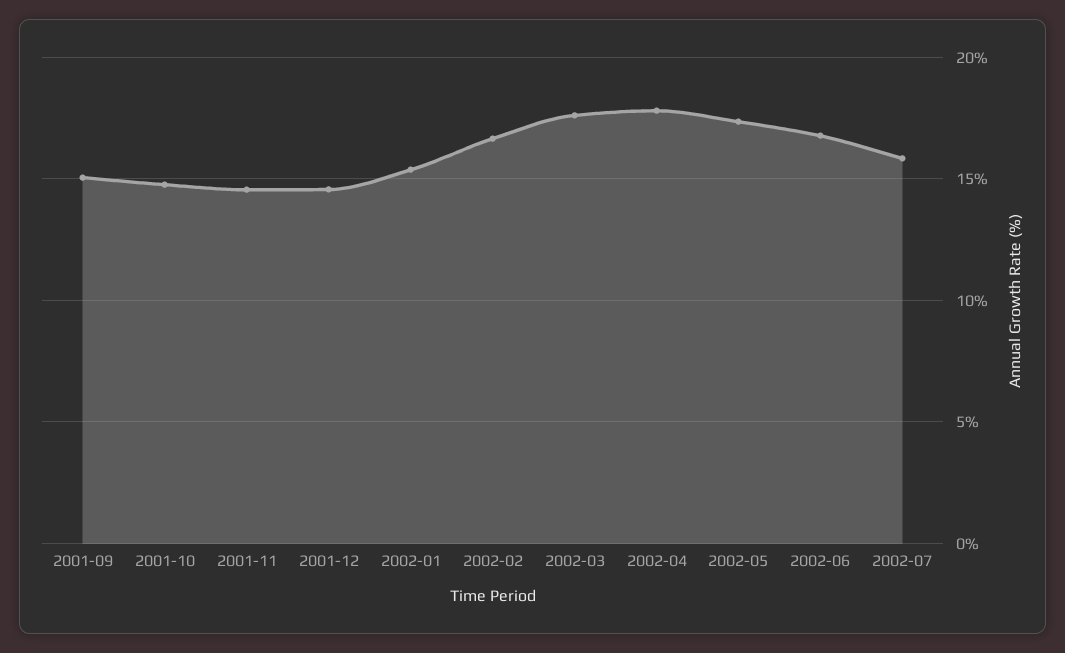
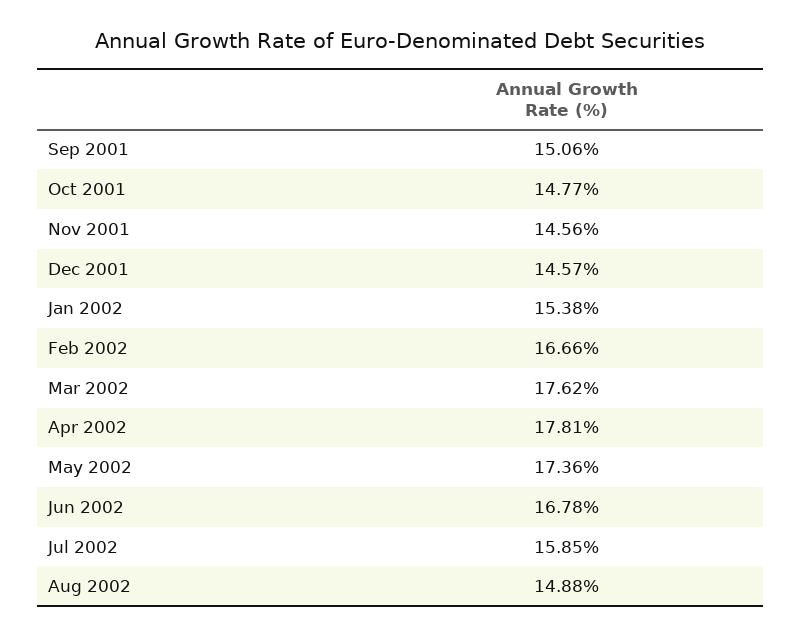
Aug 2002: none -> 14.88

